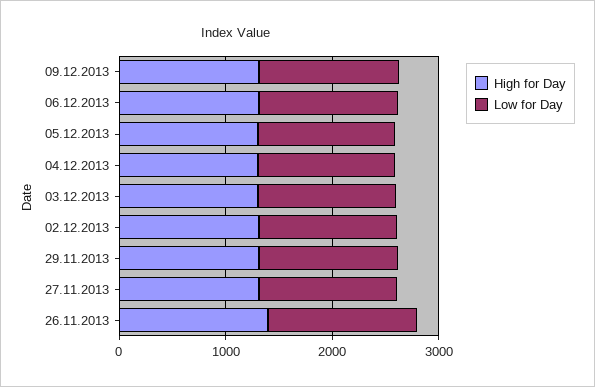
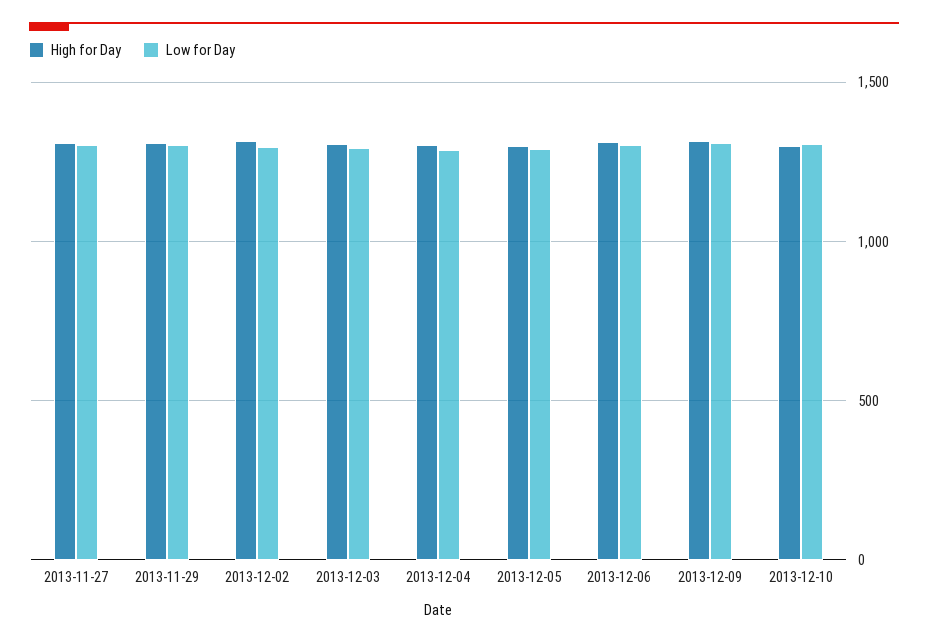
High for Day, 26.11.2013: 1400 -> none
Low for Day, 26.11.2013: 1400 -> none
High for Day, 2013-12-10: none -> 1300
Low for Day, 2013-12-10: none -> 1300

